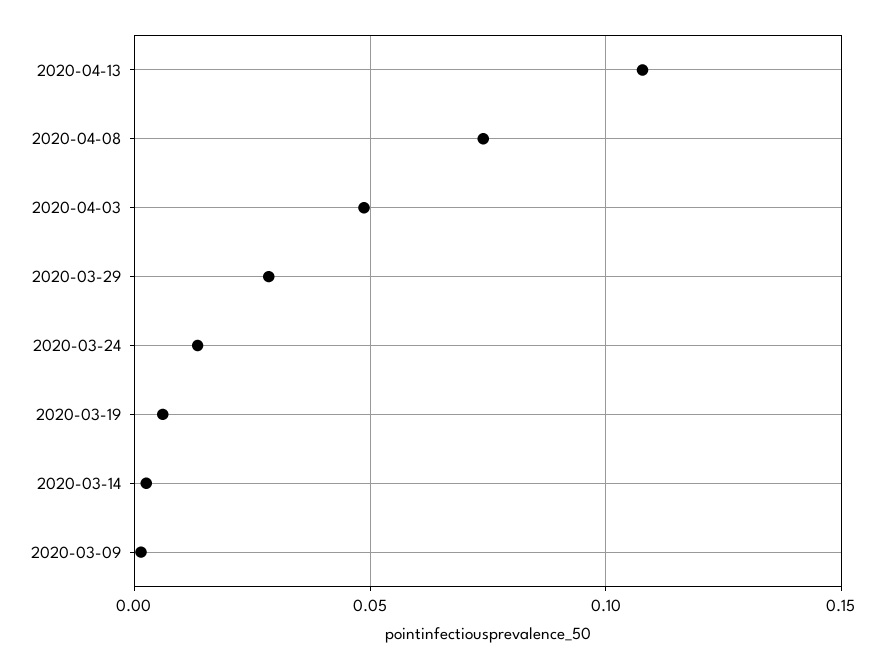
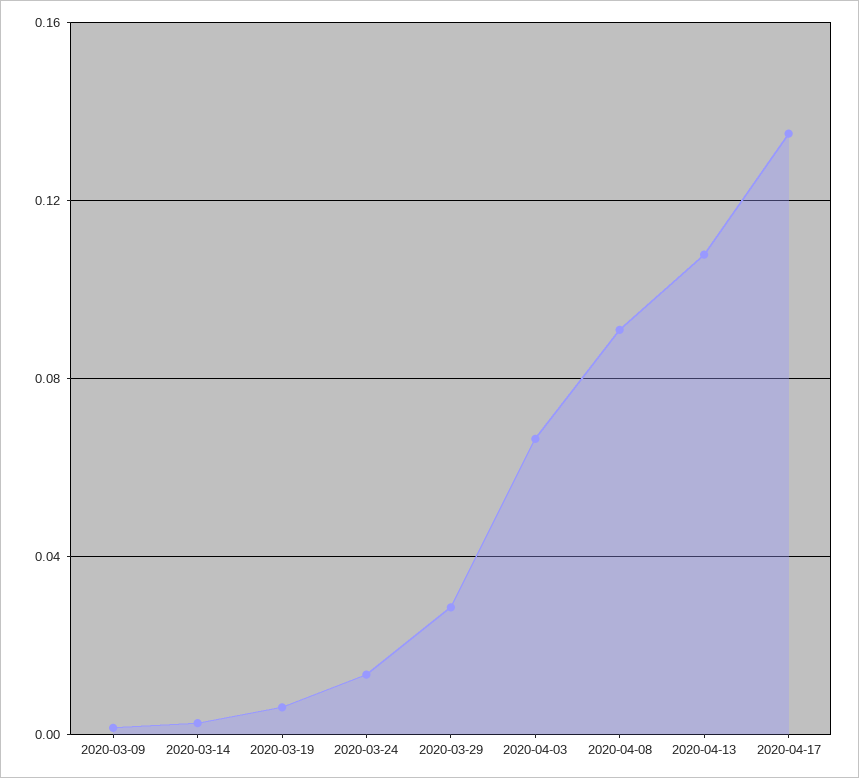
2020-04-08: 0.075 -> 0.09
2020-04-03: 0.05 -> 0.065
2020-04-17: none -> 0.135

